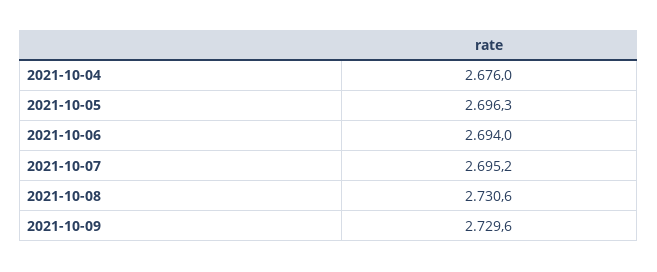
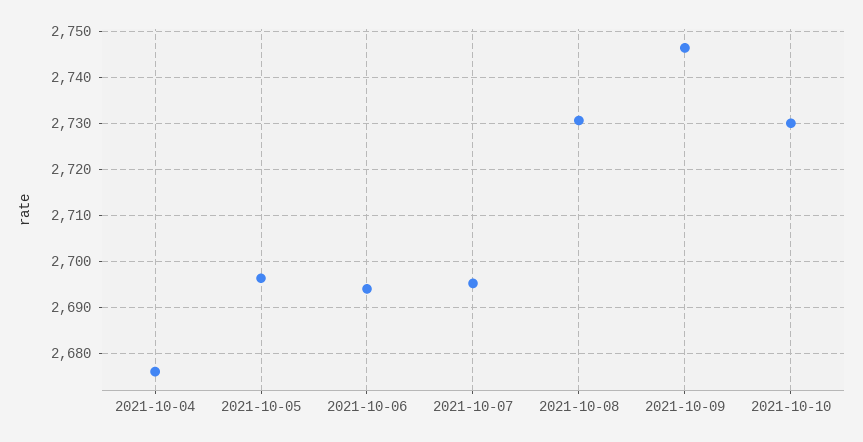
2021-10-09: 2729.6 -> 2746
2021-10-10: none -> 2730

